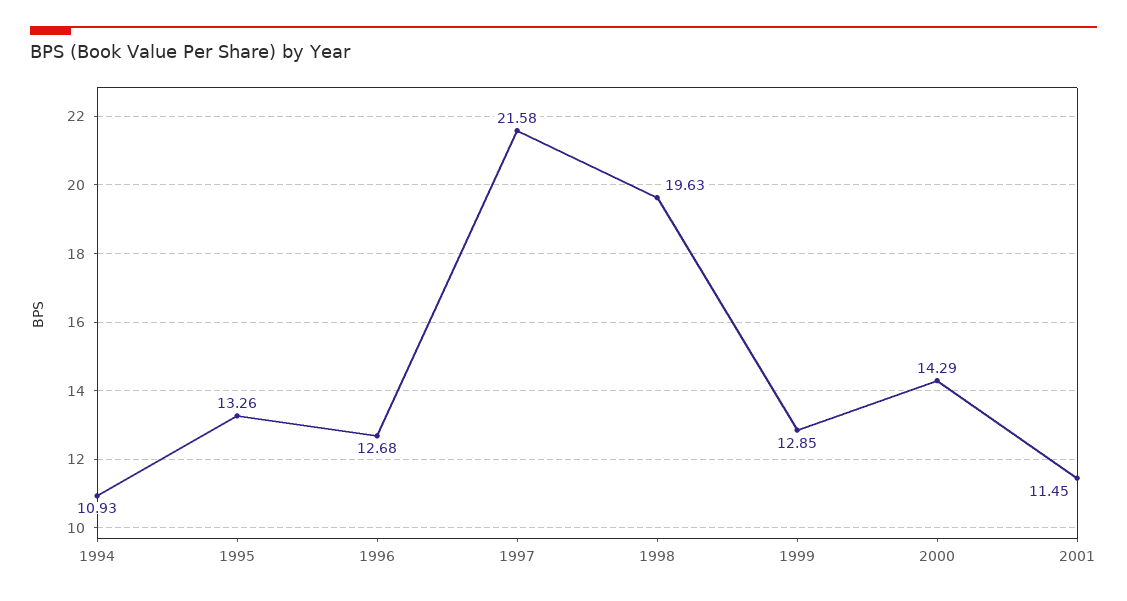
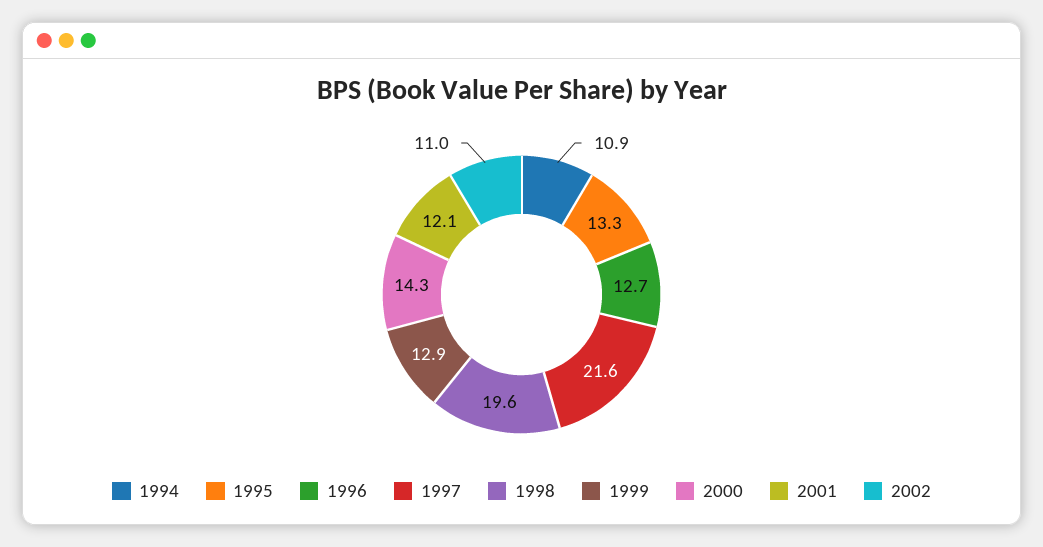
2001: 11.45 -> 12.1
2002: none -> 11

